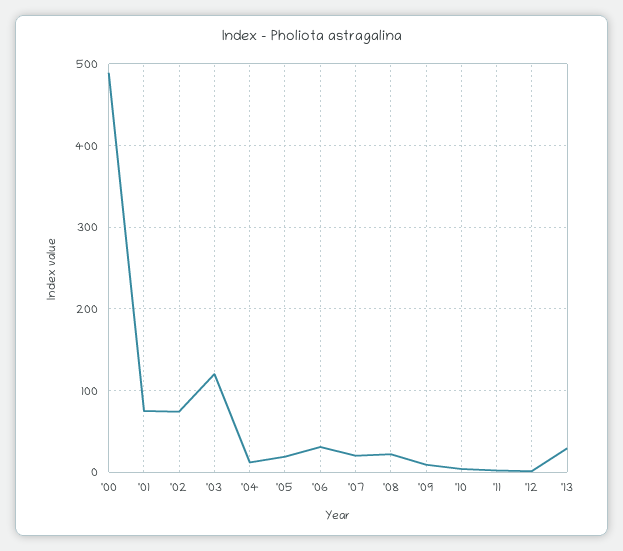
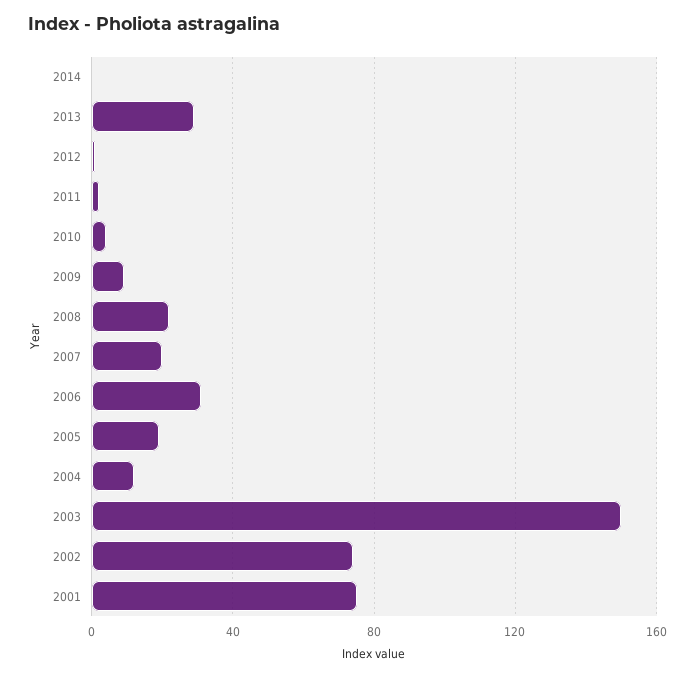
'00: 490 -> none
'03: 120 -> 150
2014: none -> 0

